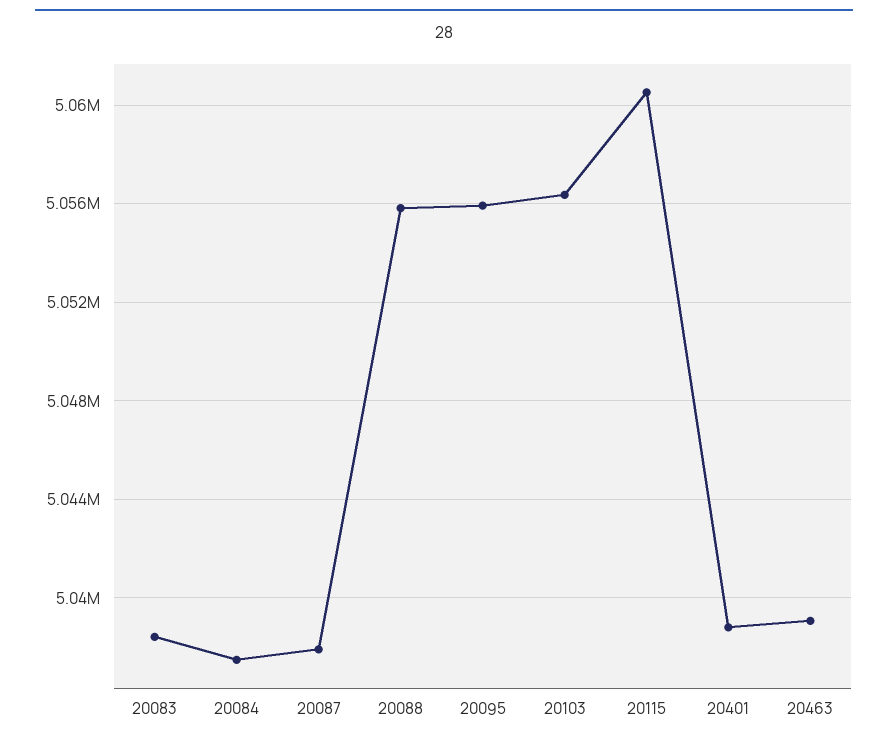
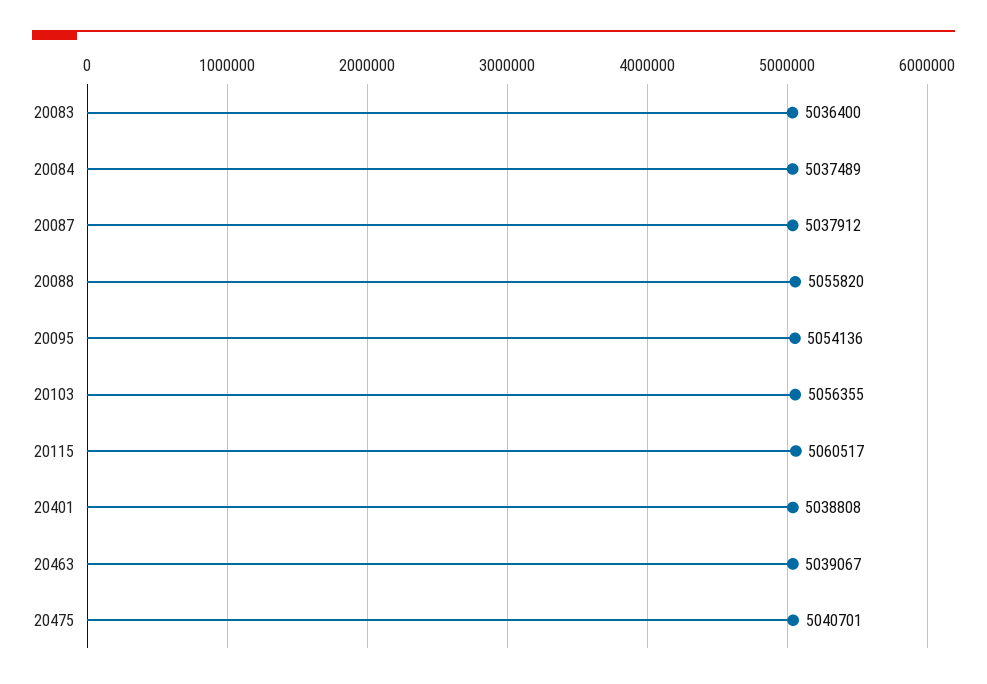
20083: 5038500 -> 5036400
20095: 5056000 -> 5054136
20475: none -> 5040701

